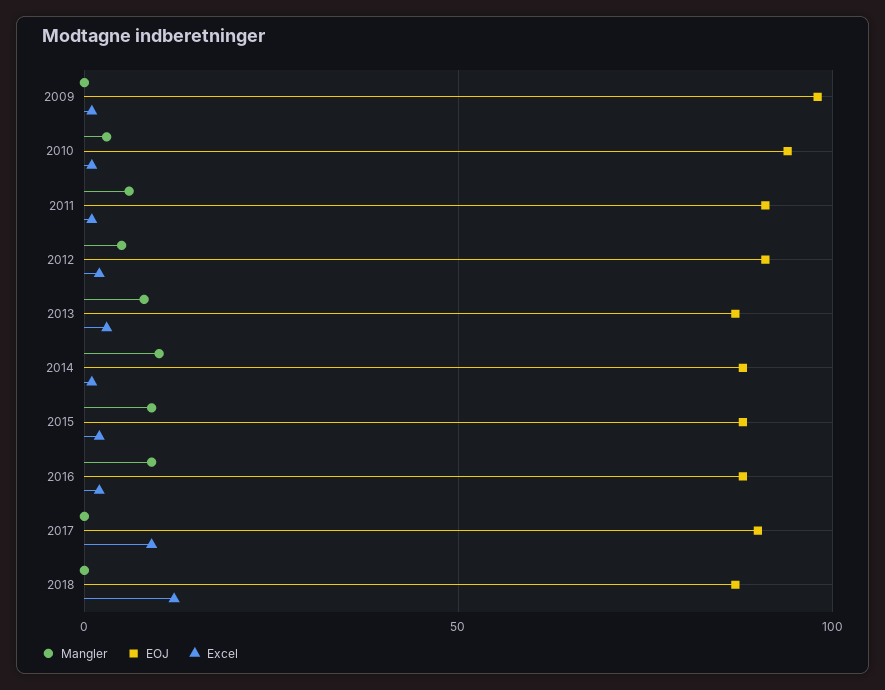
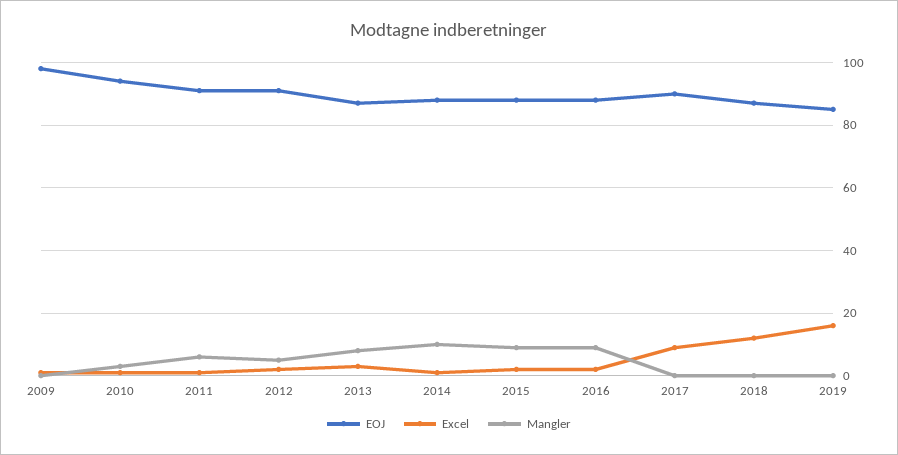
EOJ, 2019: none -> 85
Excel, 2019: none -> 15
Mangler, 2019: none -> 0

